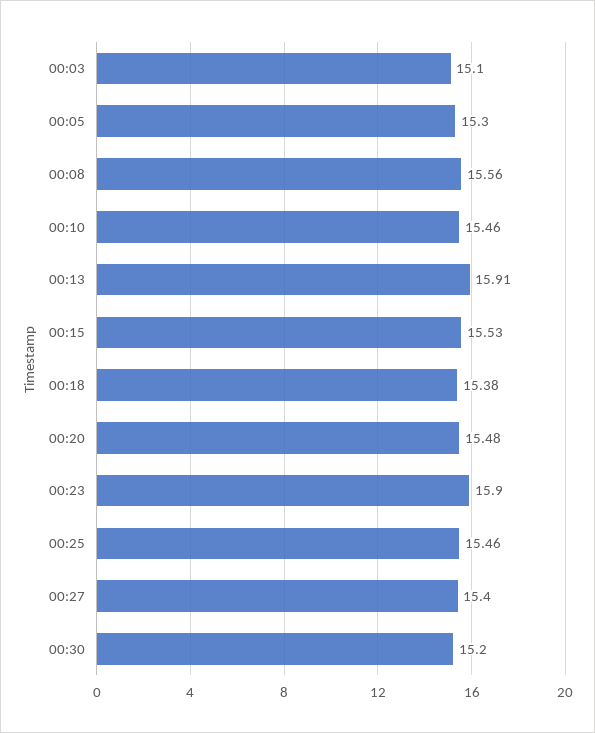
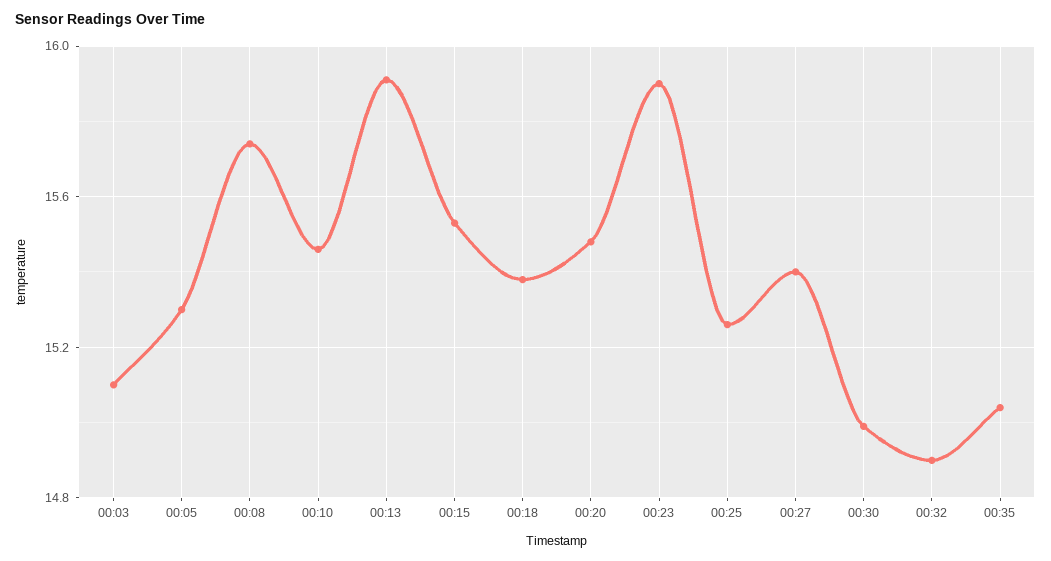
00:08: 15.56 -> 15.75
00:25: 15.46 -> 15.25
00:30: 15.2 -> 15
00:32: none -> 14.9
00:35: none -> 15.05

